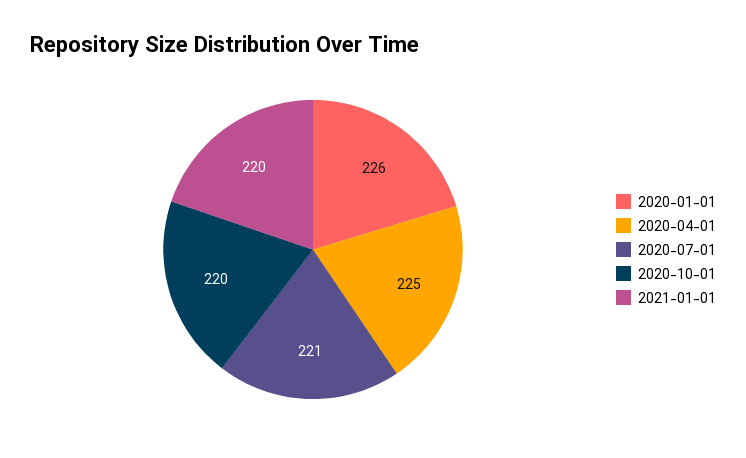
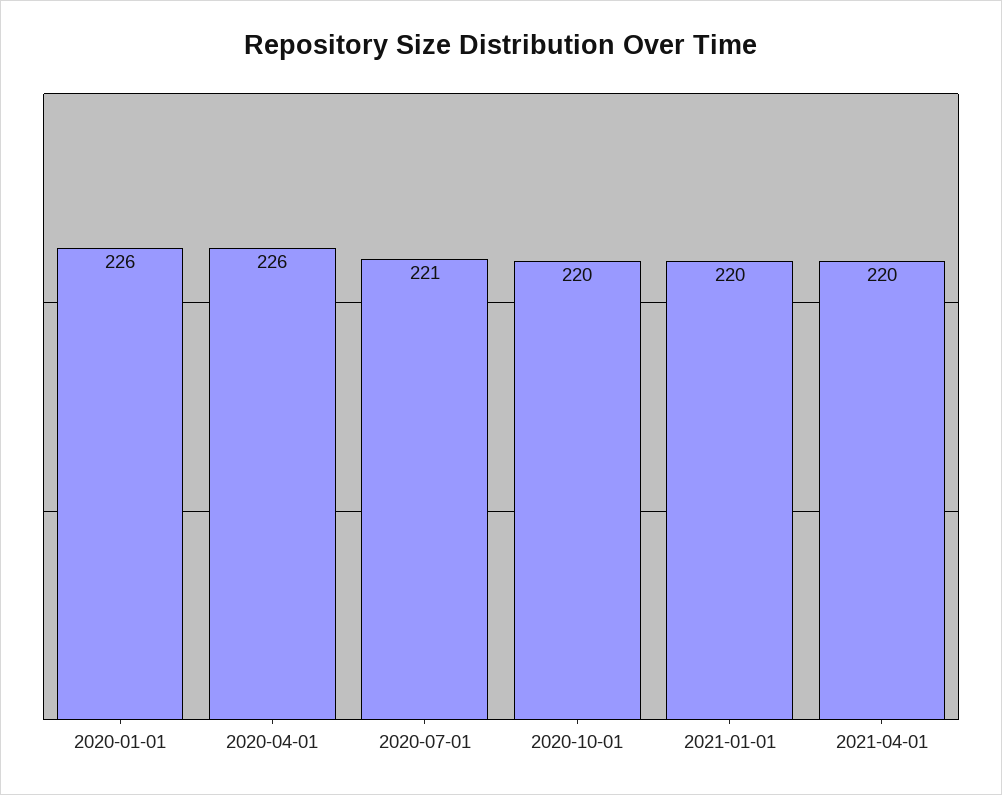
2020-04-01: 225 -> 226
2021-04-01: none -> 220

